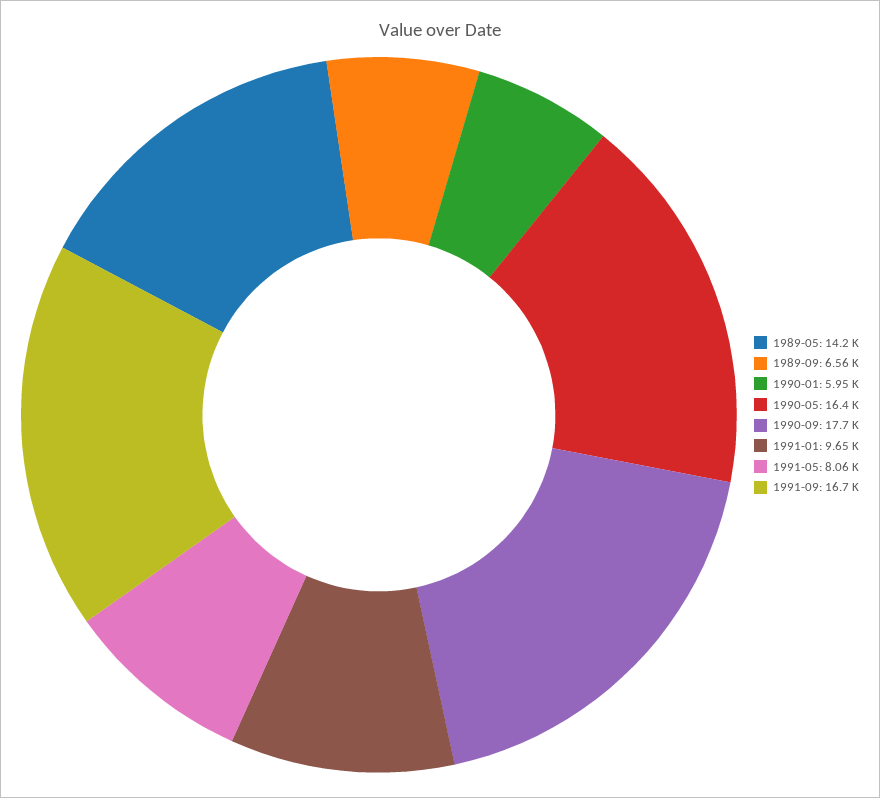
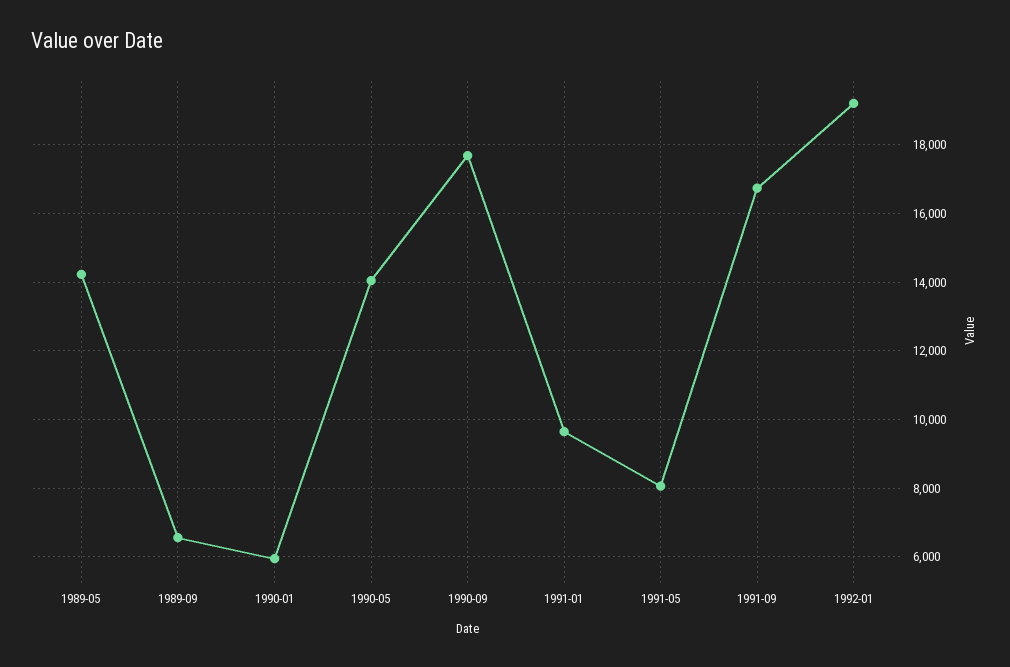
1990-05: 16400 -> 14000
1992-01: none -> 19200

